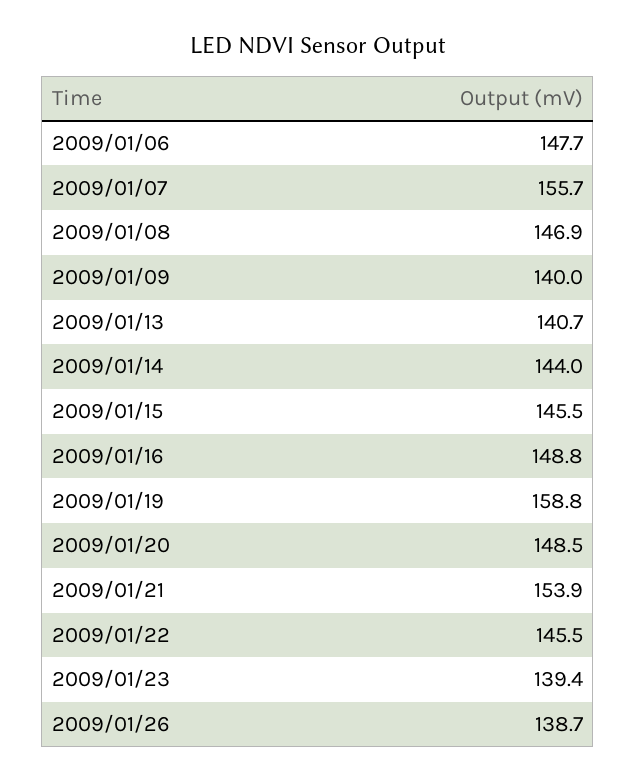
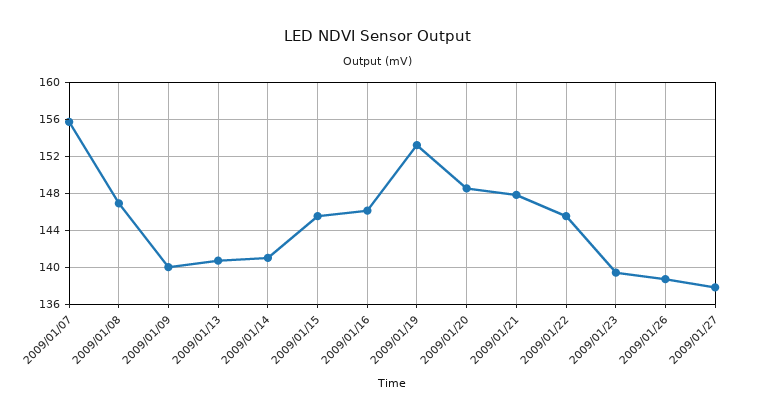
2009/01/06: 147.7 -> none
2009/01/14: 144 -> 141
2009/01/16: 148.8 -> 146
2009/01/19: 158.8 -> 153
2009/01/21: 153.9 -> 148
2009/01/27: none -> 138

